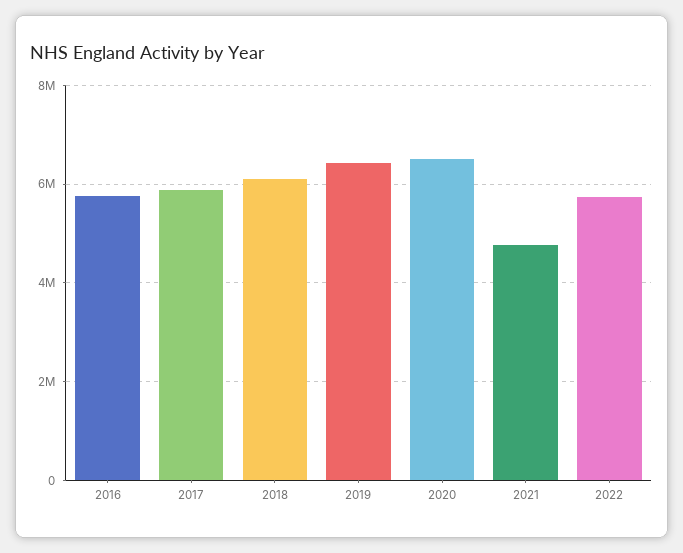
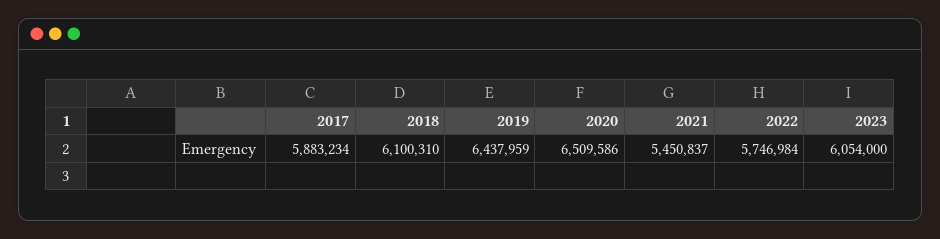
2016: 5800000 -> none
2021: 4800000 -> 5450837
2023: none -> 6054000

